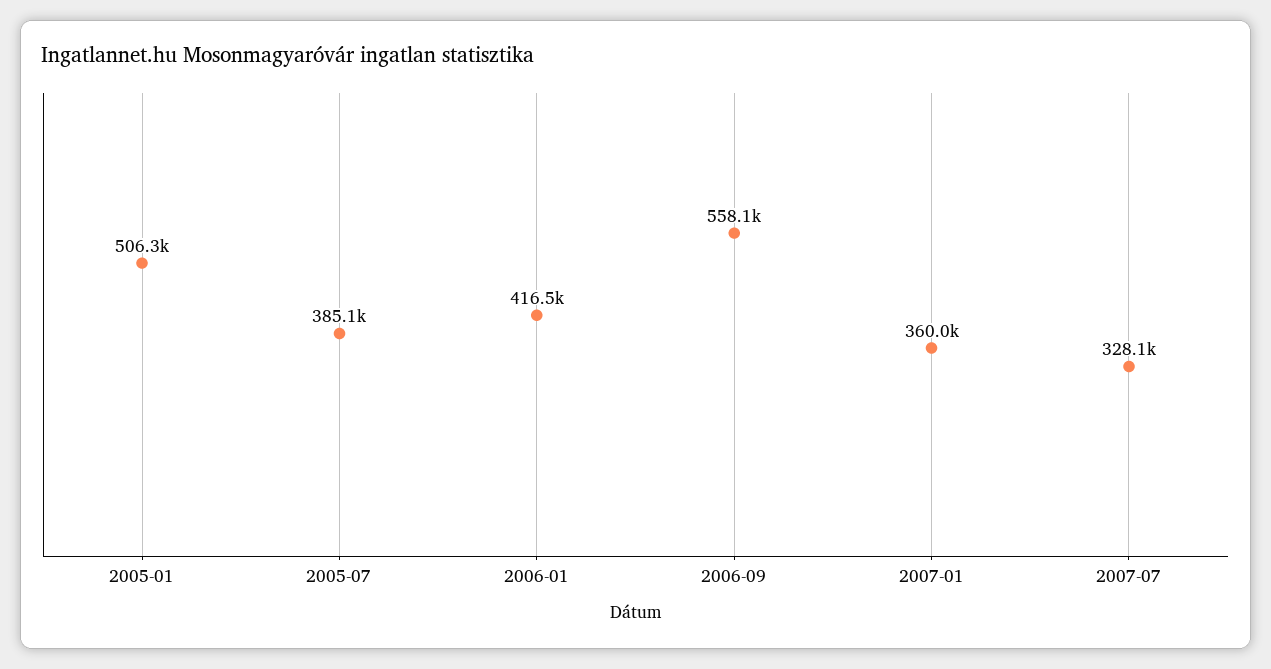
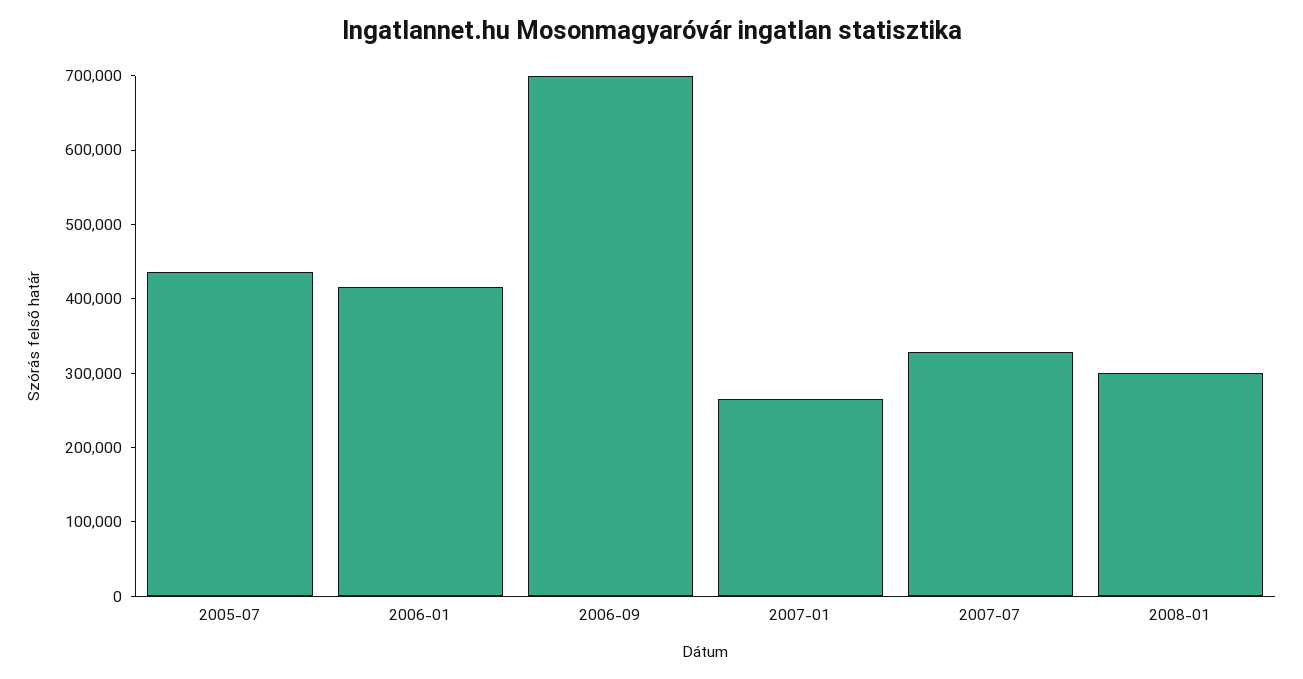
2005-01: 506300 -> none
2005-07: 385100 -> 440000
2006-09: 558100 -> 700000
2007-01: 360000 -> 260000
2008-01: none -> 300000

